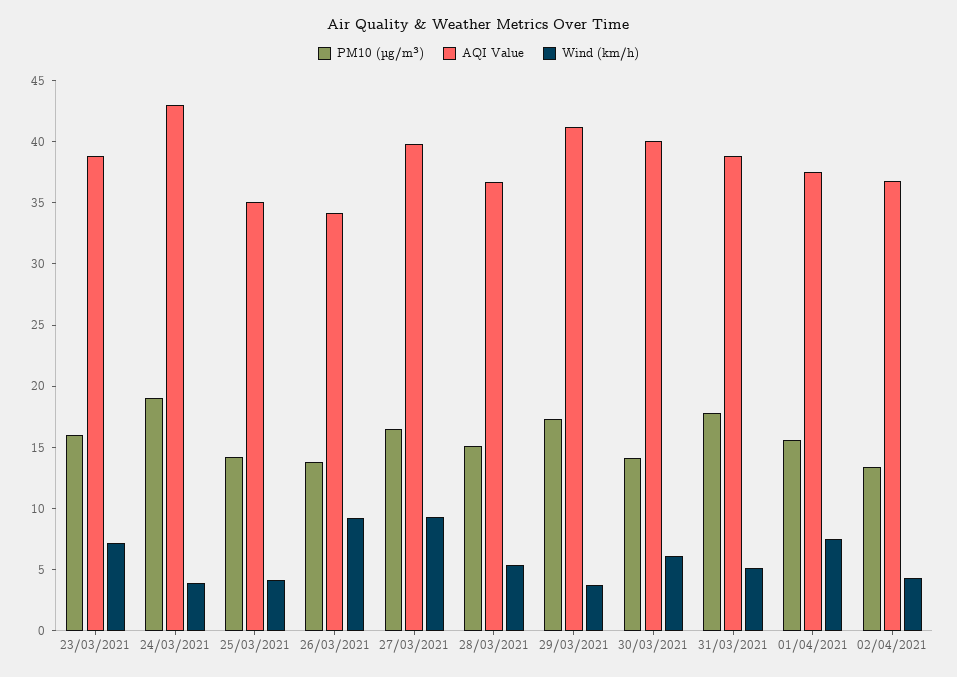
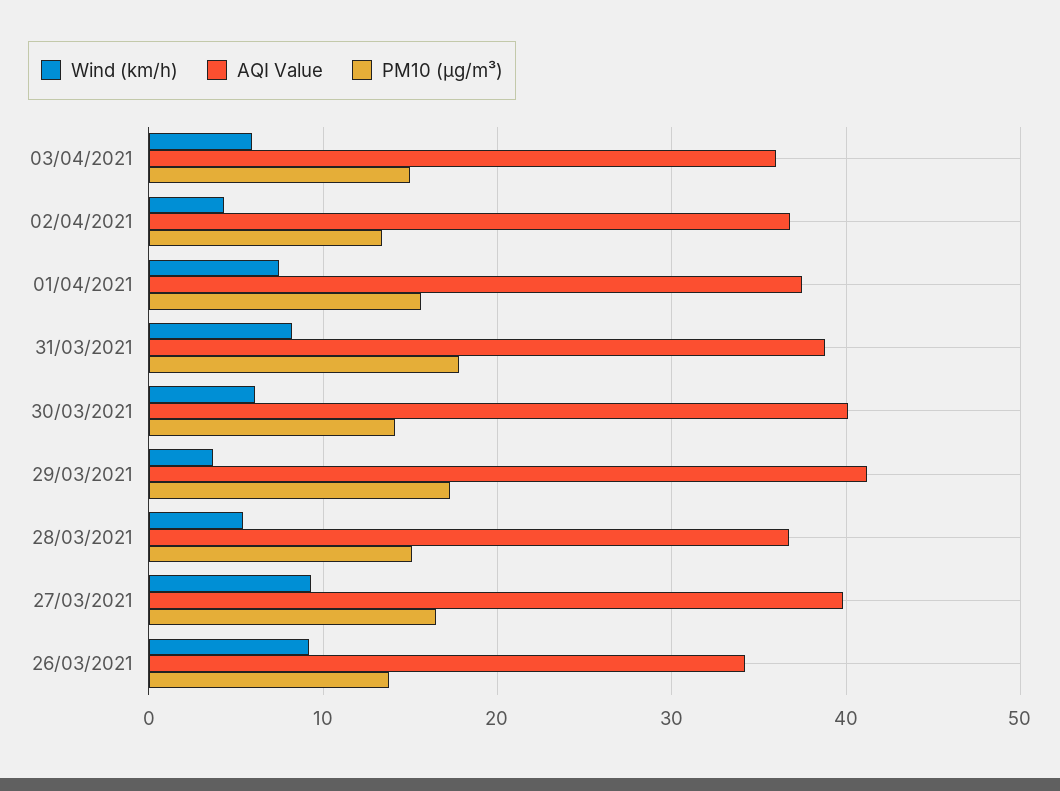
PM10 (µg/m³), 23/03/2021: 16 -> none
AQI Value, 23/03/2021: 39 -> none
Wind (km/h), 23/03/2021: 7 -> none
PM10 (µg/m³), 24/03/2021: 19 -> none
AQI Value, 24/03/2021: 43 -> none
Wind (km/h), 24/03/2021: 4 -> none
PM10 (µg/m³), 25/03/2021: 14 -> none
AQI Value, 25/03/2021: 35 -> none
Wind (km/h), 25/03/2021: 4 -> none
Wind (km/h), 31/03/2021: 5 -> 8
Wind (km/h), 03/04/2021: none -> 6
AQI Value, 03/04/2021: none -> 36
PM10 (µg/m³), 03/04/2021: none -> 15

